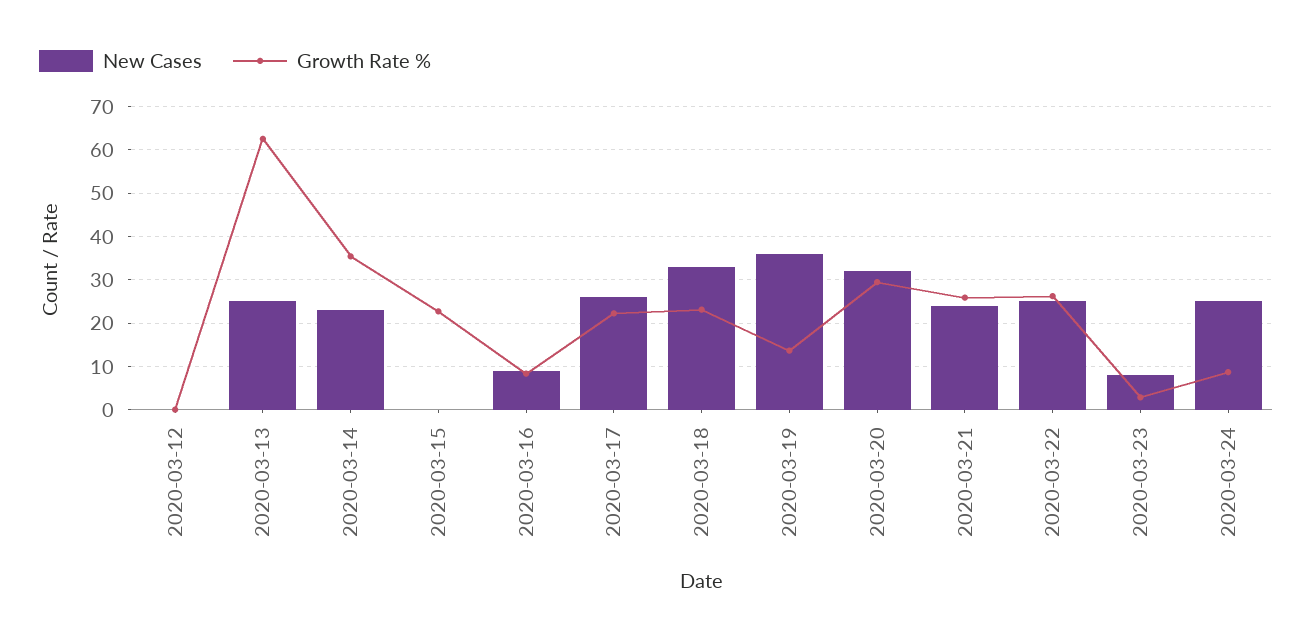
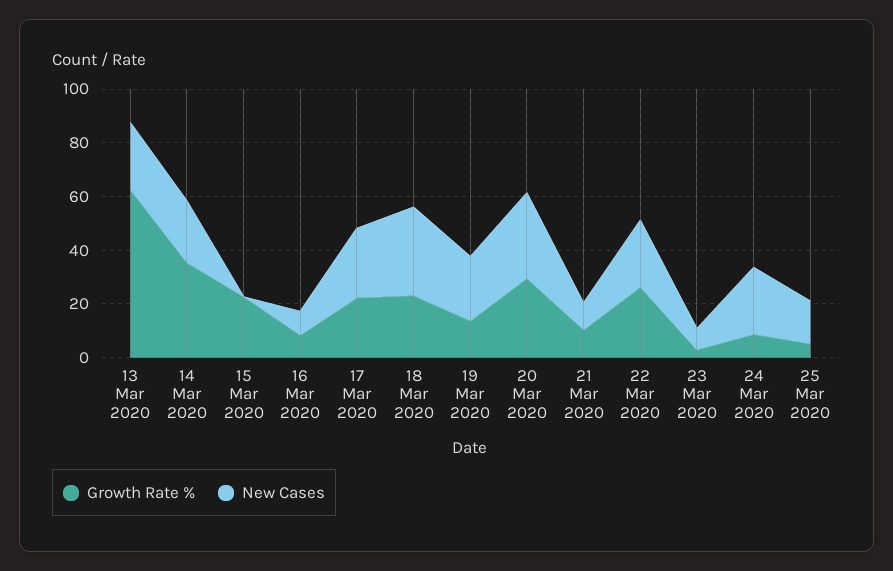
New Cases, 2020-03-12: 0 -> none
Growth Rate %, 2020-03-12: 0 -> none
New Cases, 2020-03-19: 36 -> 25
New Cases, 2020-03-21: 24 -> 10
Growth Rate %, 2020-03-21: 26 -> 10
Growth Rate %, 25 Mar 2020: none -> 5
New Cases, 25 Mar 2020: none -> 15

